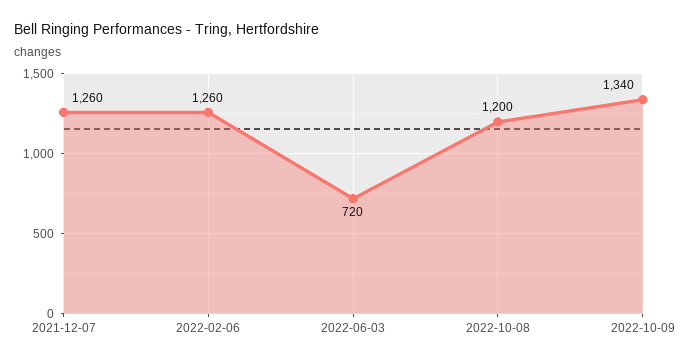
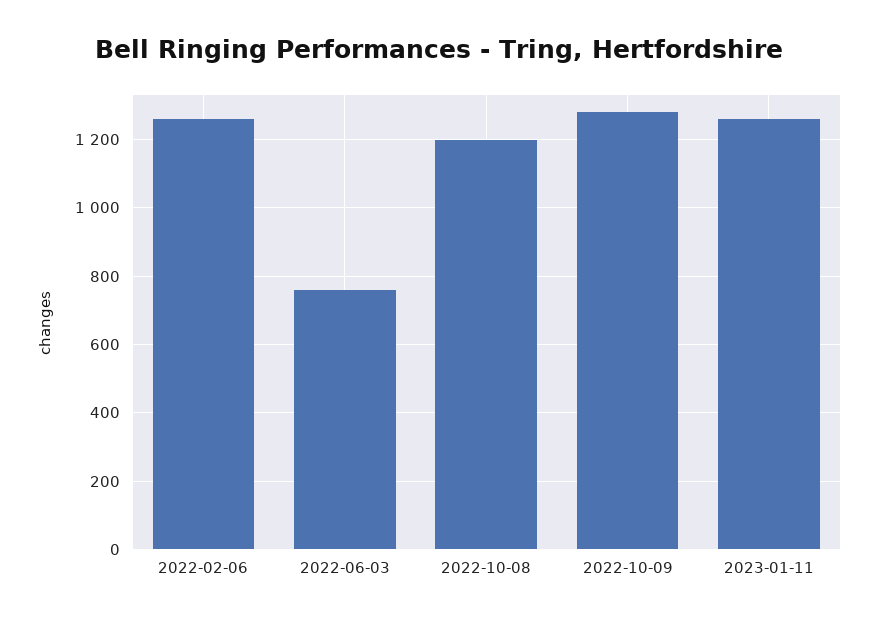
2021-12-07: 1260 -> none
2022-06-03: 720 -> 760
2022-10-09: 1340 -> 1280
2023-01-11: none -> 1260

